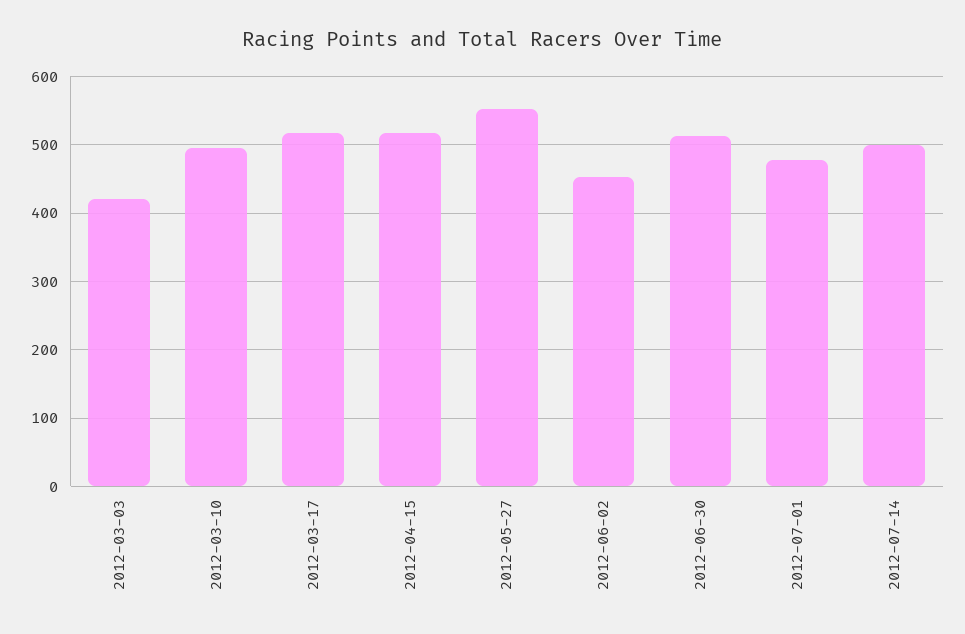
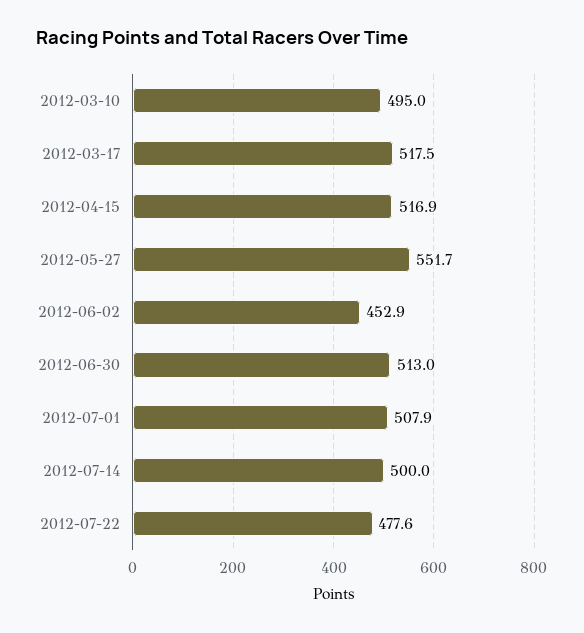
2012-03-03: 420 -> none
2012-07-01: 480 -> 507.9
2012-07-22: none -> 477.6

